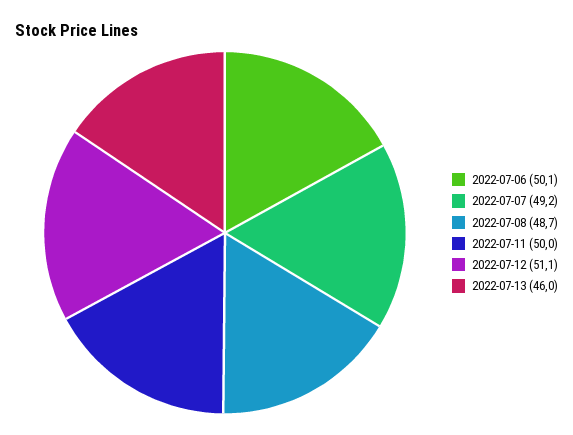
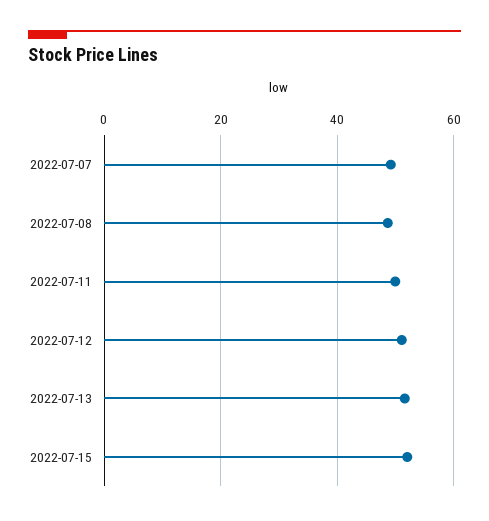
2022-07-06: 50.1 -> none
2022-07-13: 46 -> 52
2022-07-15: none -> 52

